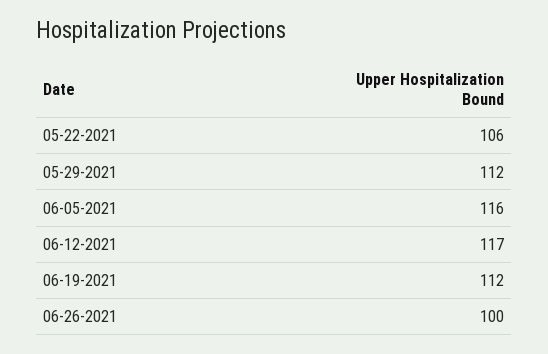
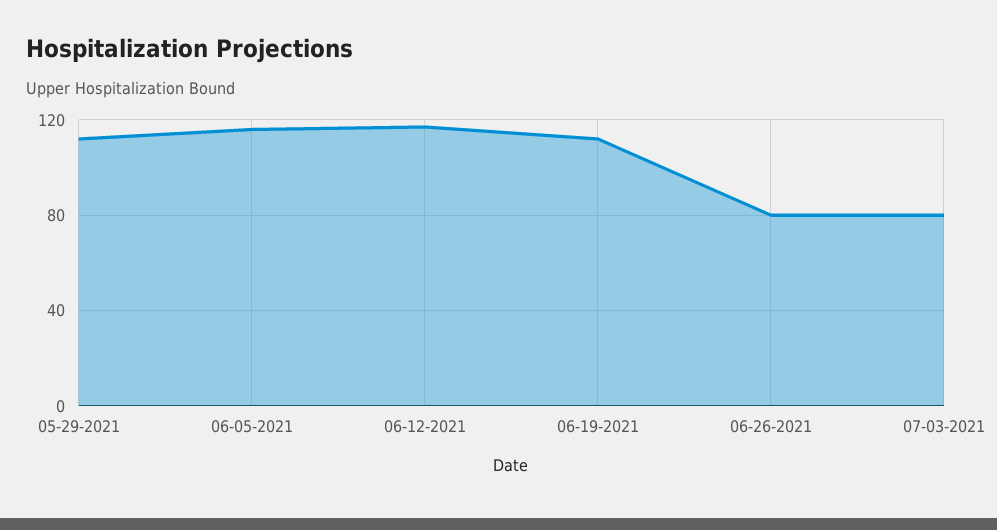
05-22-2021: 106 -> none
06-26-2021: 100 -> 80
07-03-2021: none -> 80

